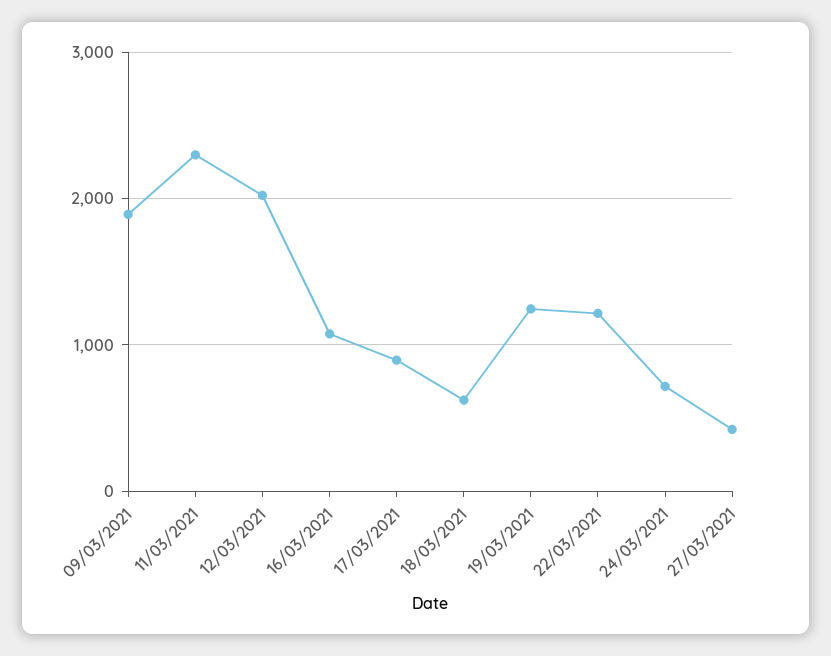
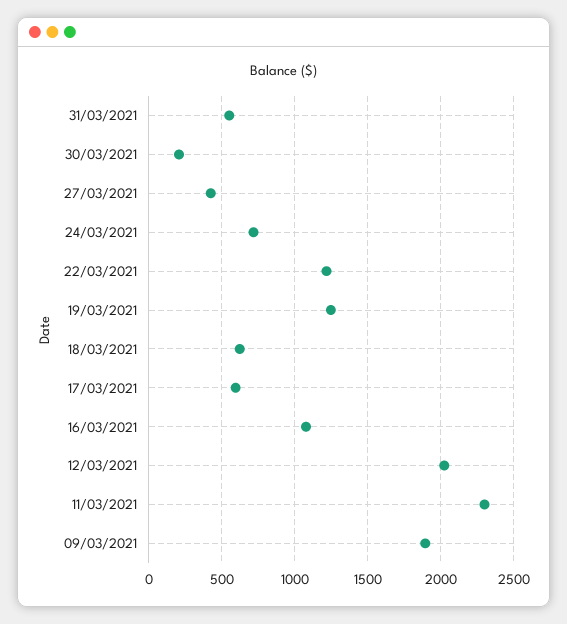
17/03/2021: 900 -> 600
31/03/2021: none -> 550
30/03/2021: none -> 200

